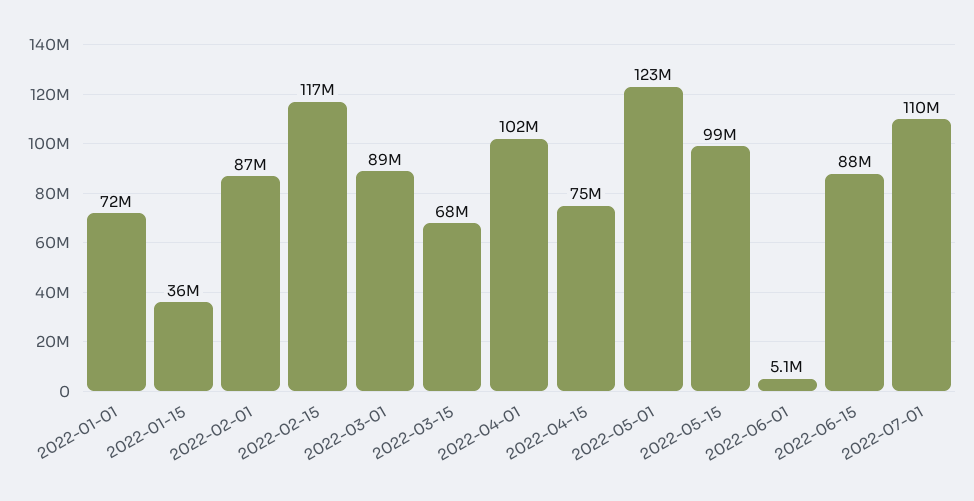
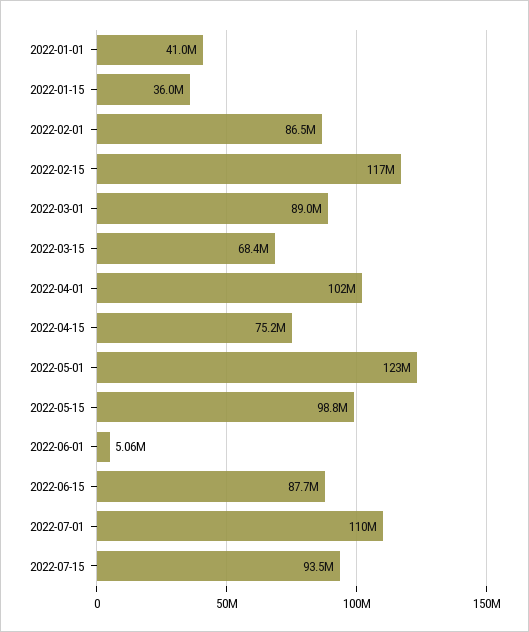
2022-01-01: 72000000 -> 41000000
2022-07-15: none -> 93500000

